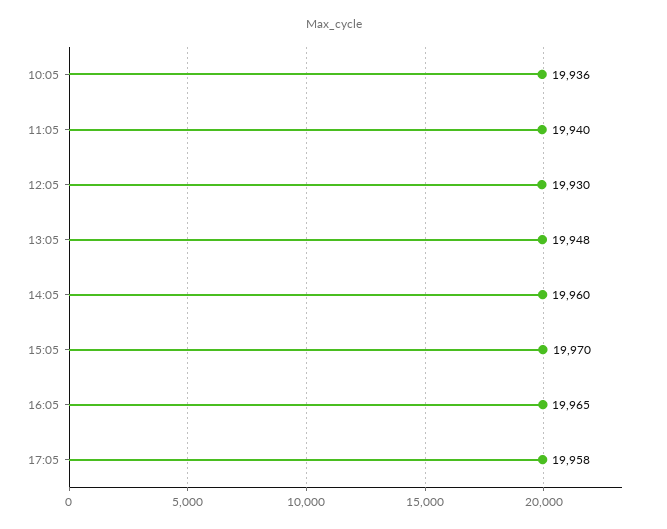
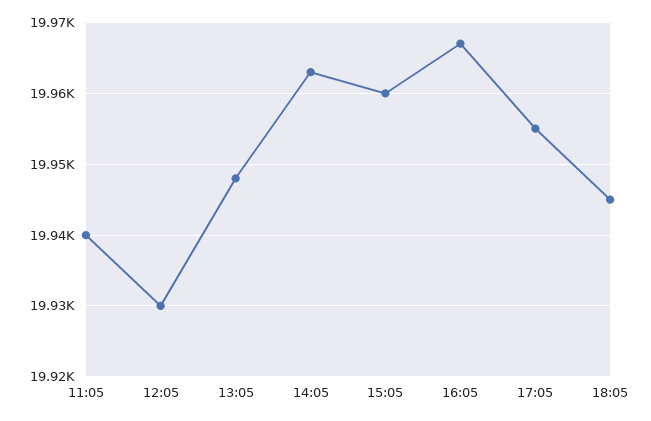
10:05: 19936 -> none
14:05: 19960 -> 19963
15:05: 19970 -> 19960
16:05: 19965 -> 19967
17:05: 19958 -> 19955
18:05: none -> 19945

